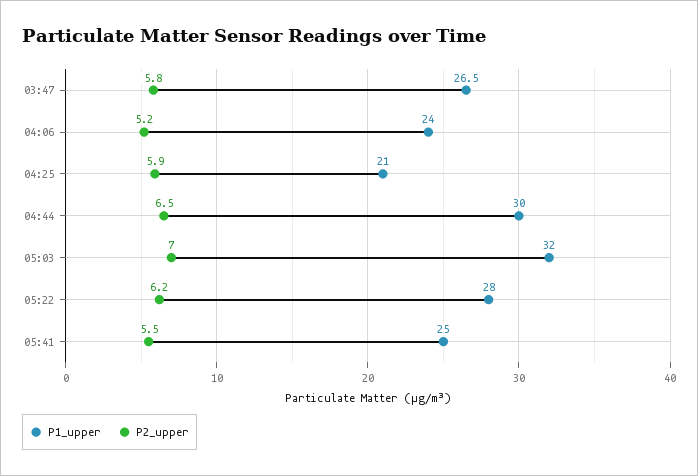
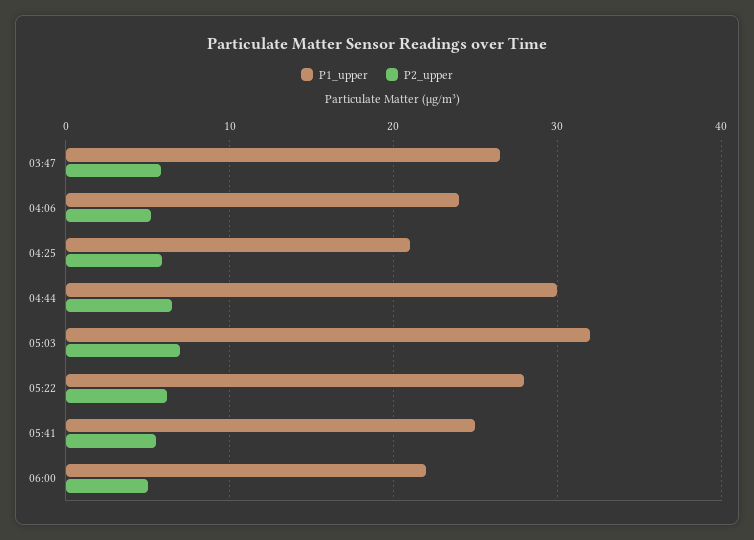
P1_upper, 06:00: none -> 22
P2_upper, 06:00: none -> 5

